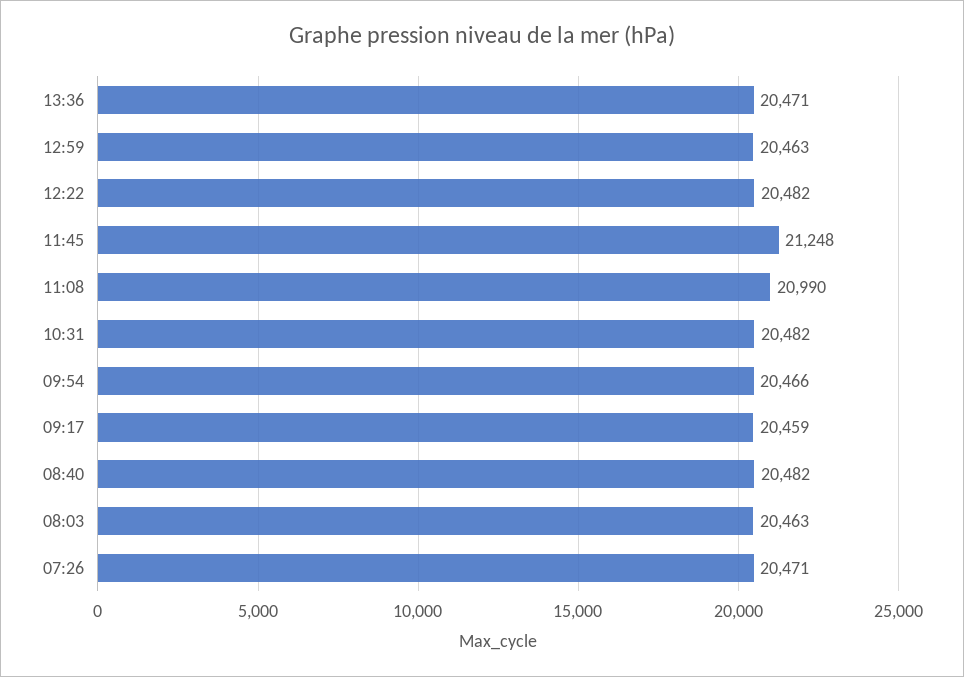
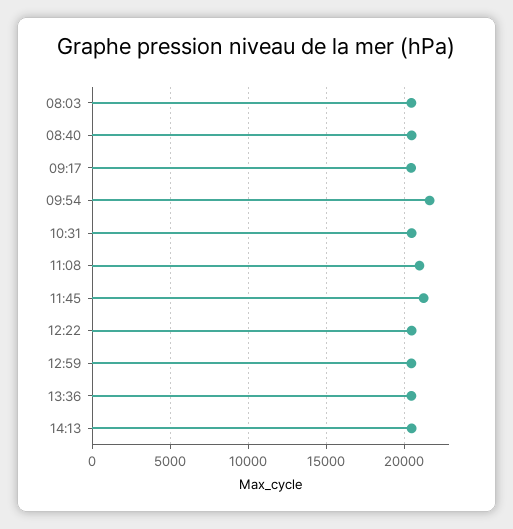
09:54: 20466 -> 21500
07:26: 20471 -> none
14:13: none -> 20500

